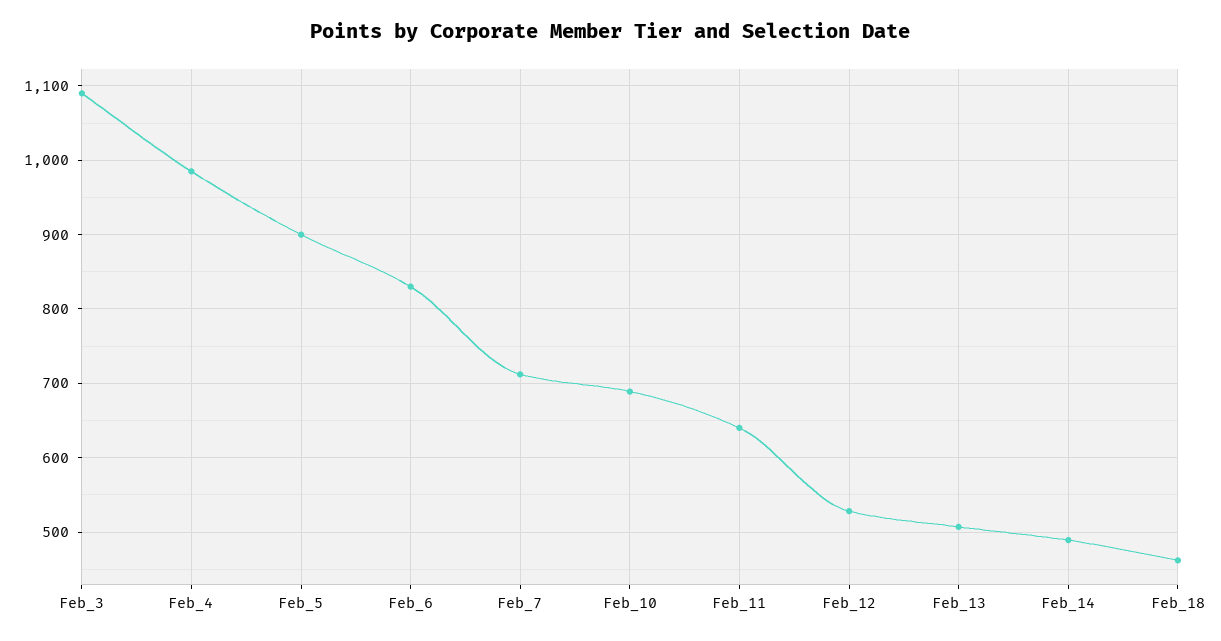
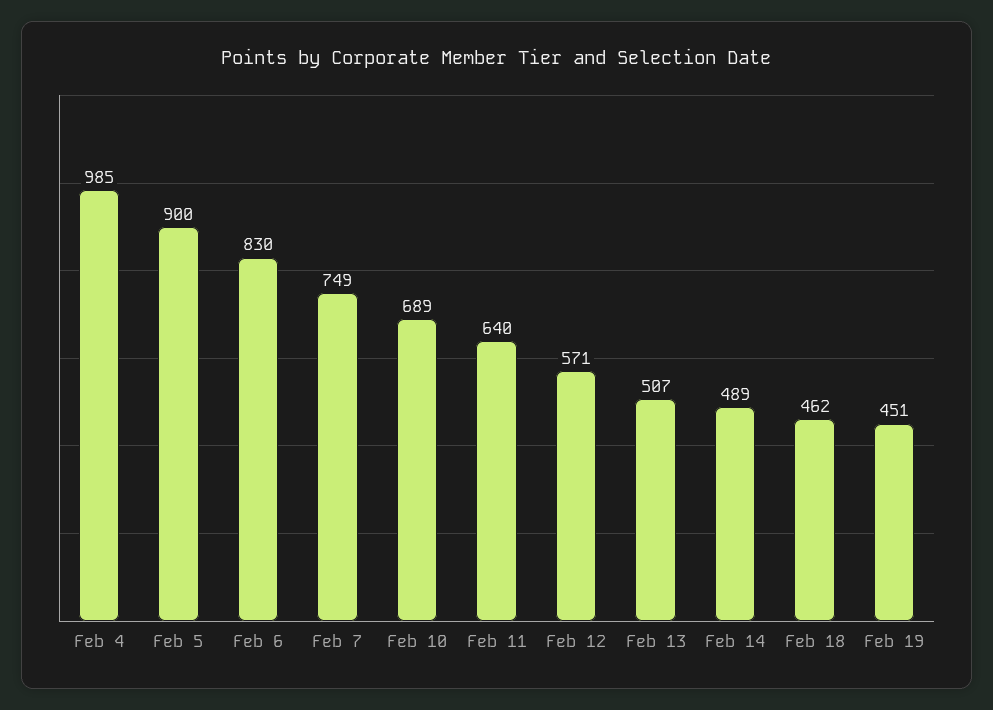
Feb_3: 1090 -> none
Feb_7: 710 -> 749
Feb_12: 530 -> 571
Feb 19: none -> 451

